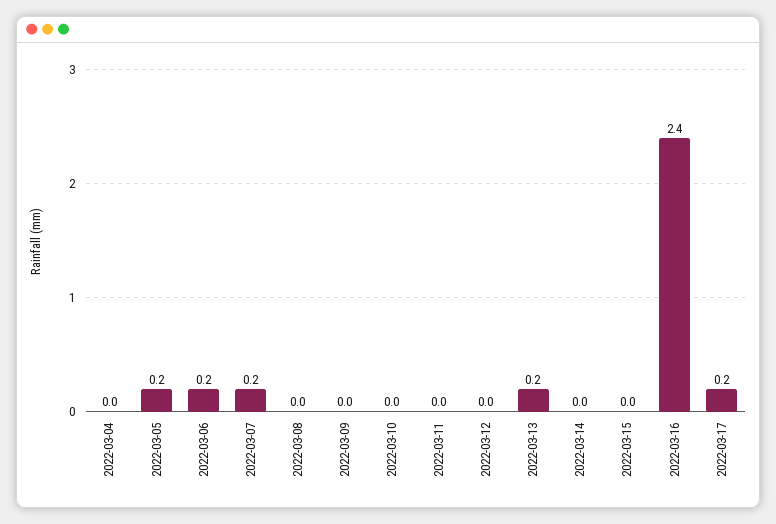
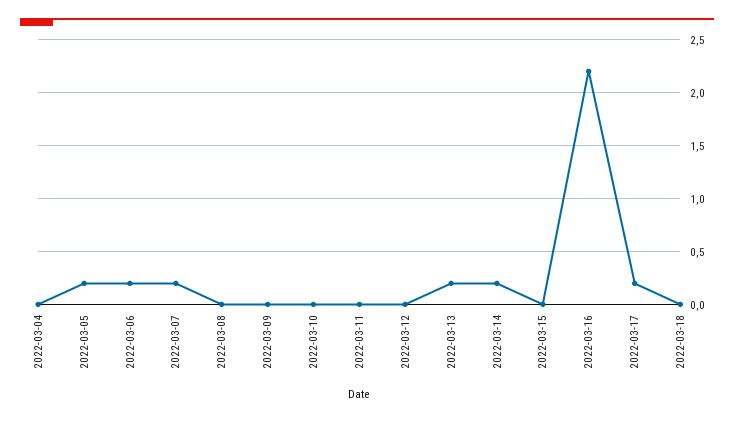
2022-03-14: 0 -> 0.2
2022-03-16: 2.4 -> 2.2
2022-03-18: none -> 0

